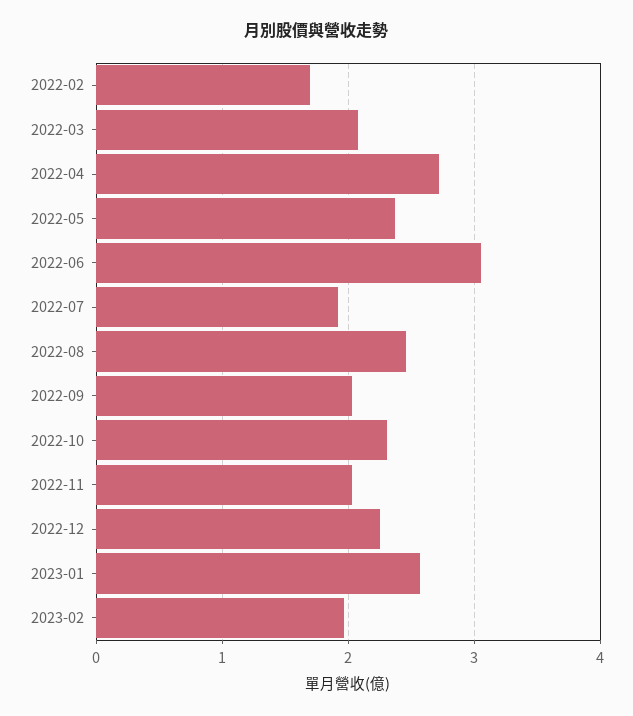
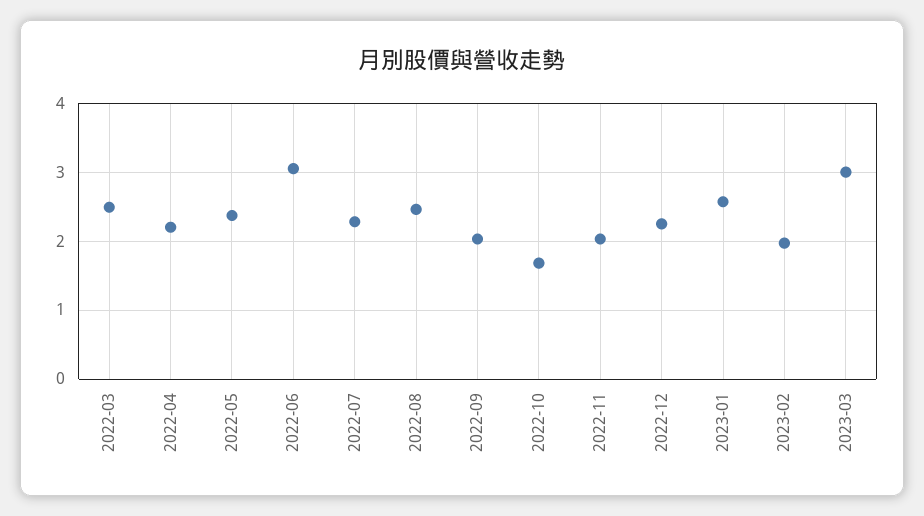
2022-02: 1.7 -> none
2022-03: 2.1 -> 2.5
2022-04: 2.7 -> 2.2
2022-07: 1.9 -> 2.3
2022-10: 2.3 -> 1.7
2023-03: none -> 3

